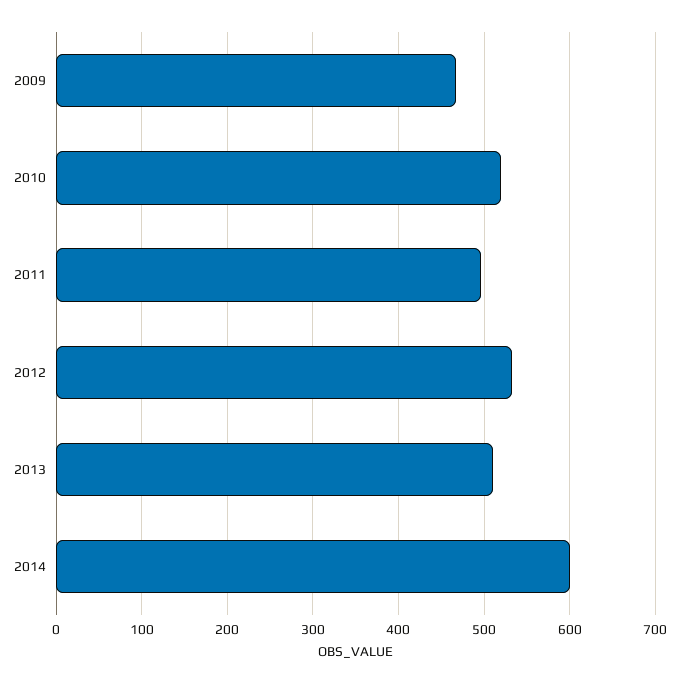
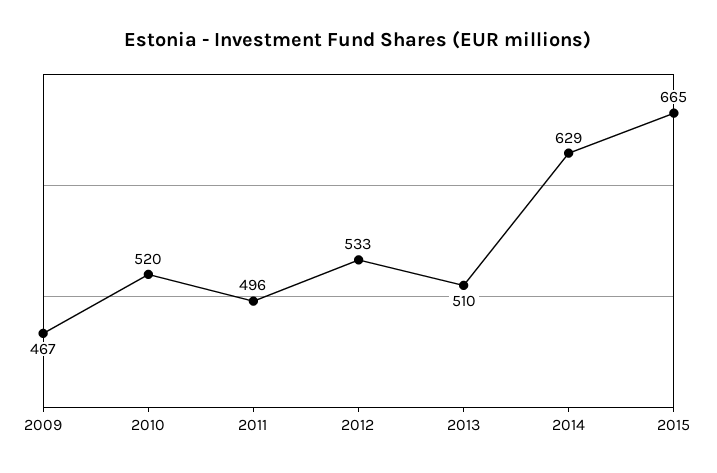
2014: 600 -> 629
2015: none -> 665

